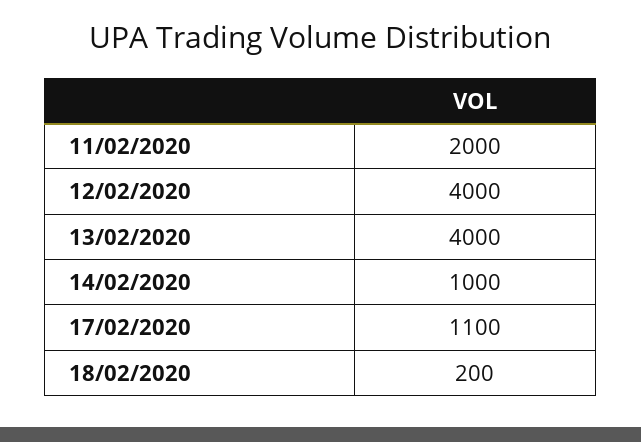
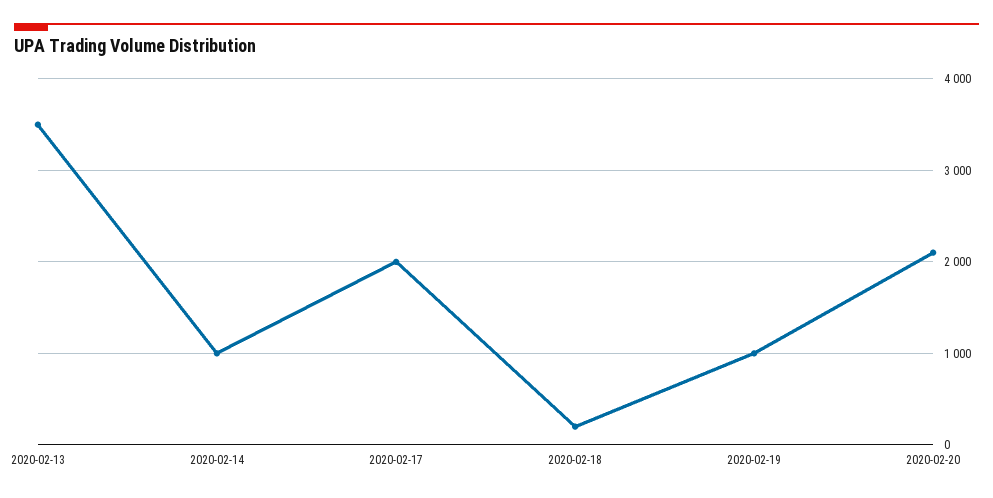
11/02/2020: 2000 -> none
12/02/2020: 4000 -> none
13/02/2020: 4000 -> 3500
17/02/2020: 1100 -> 2000
2020-02-19: none -> 1000
2020-02-20: none -> 2100

